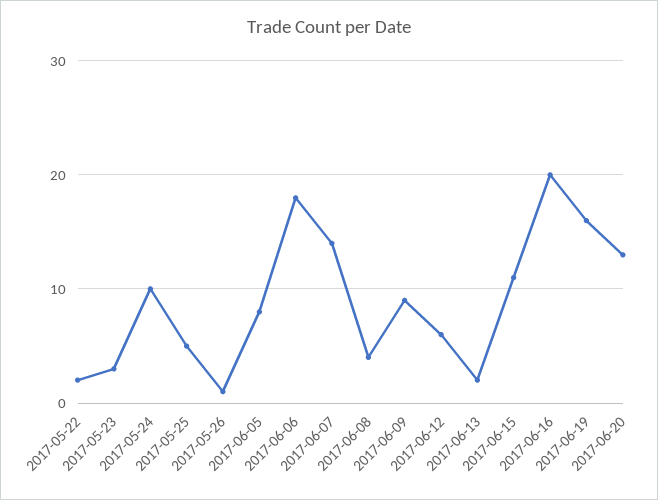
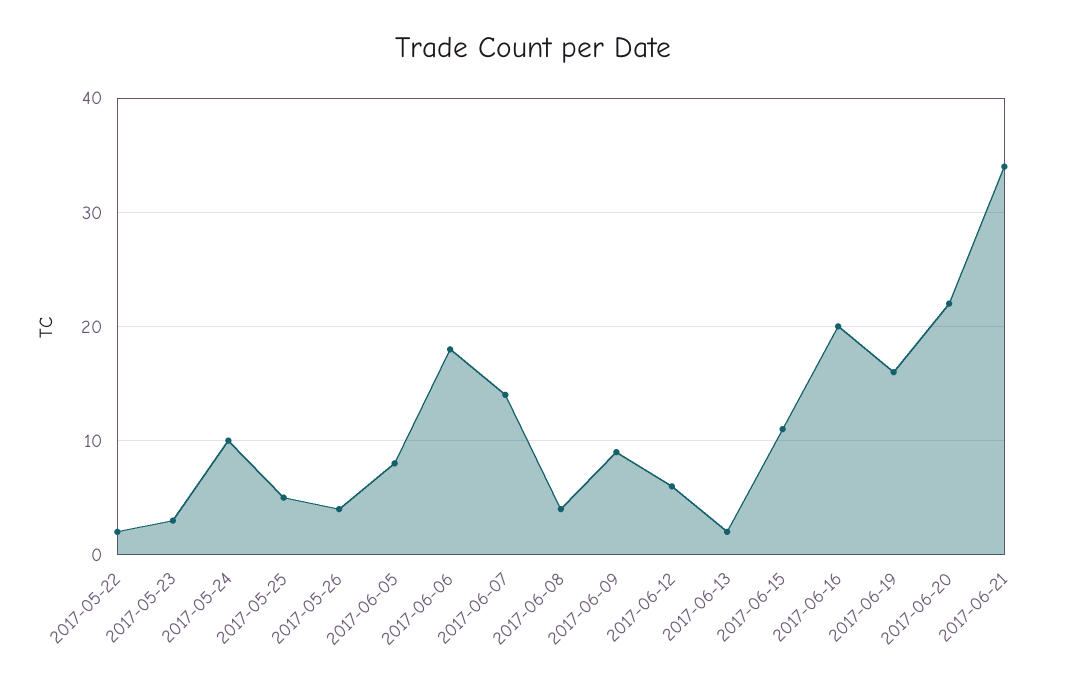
2017-05-26: 1 -> 4
2017-06-20: 13 -> 22
2017-06-21: none -> 34

